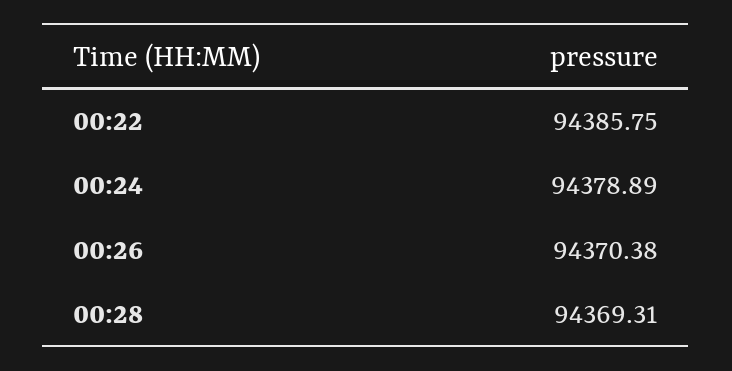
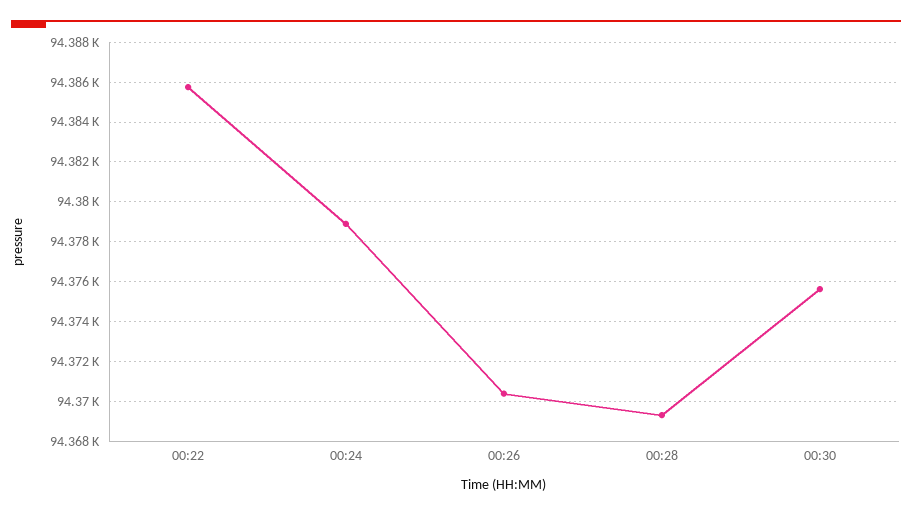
00:30: none -> 94375.5

